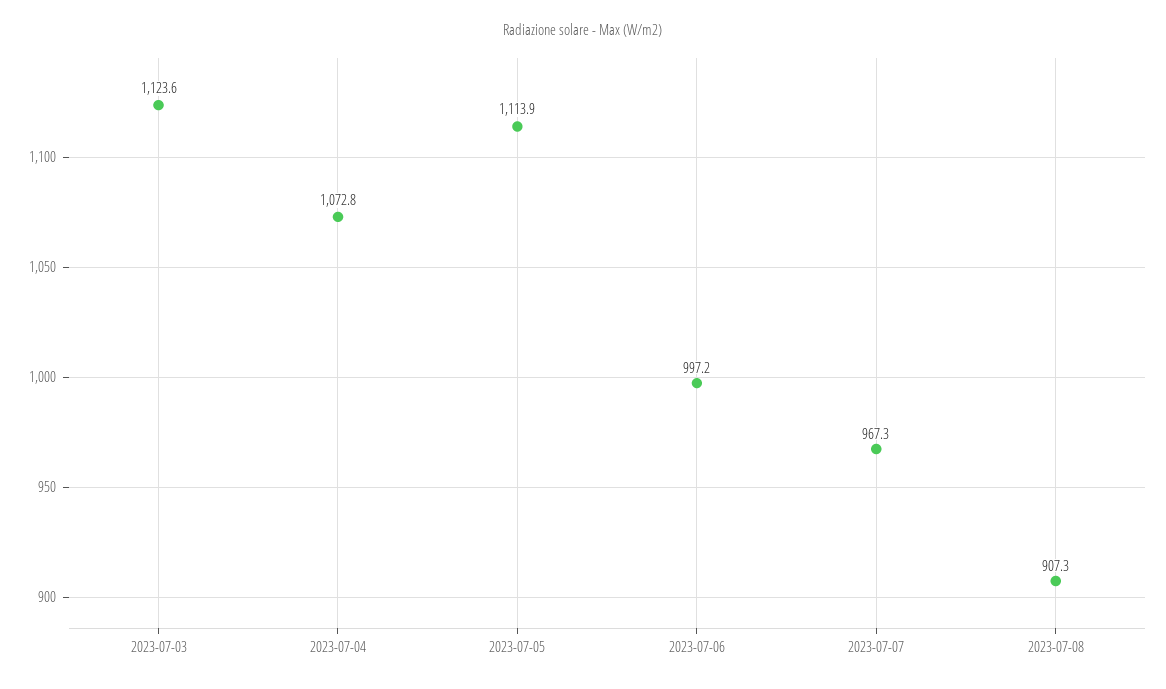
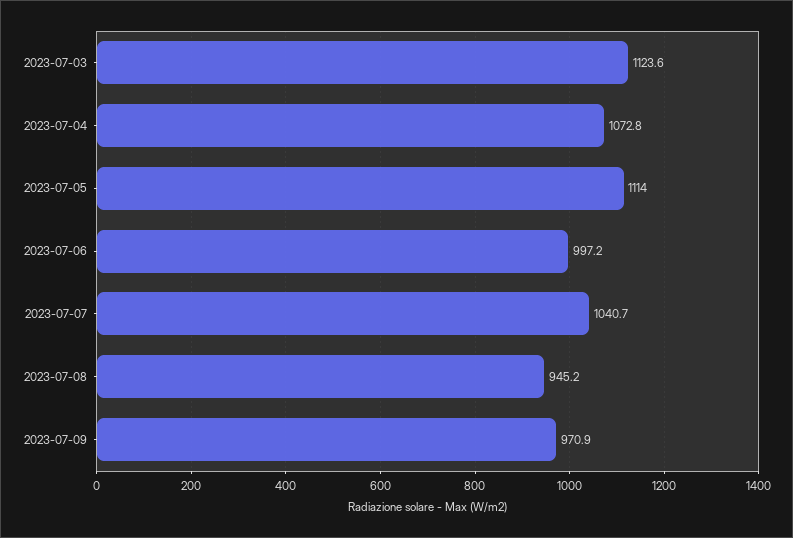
2023-07-05: 1113.9 -> 1114
2023-07-07: 967.3 -> 1040.7
2023-07-08: 907.3 -> 945.2
2023-07-09: none -> 970.9

